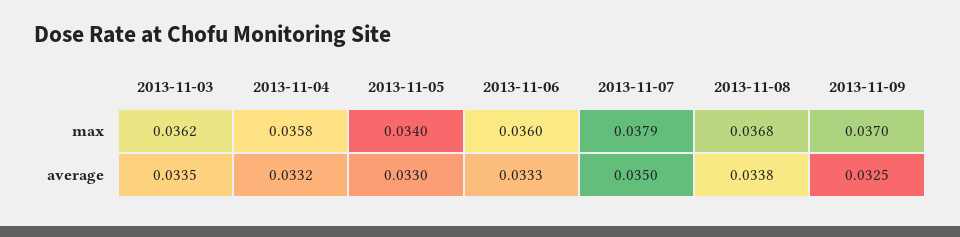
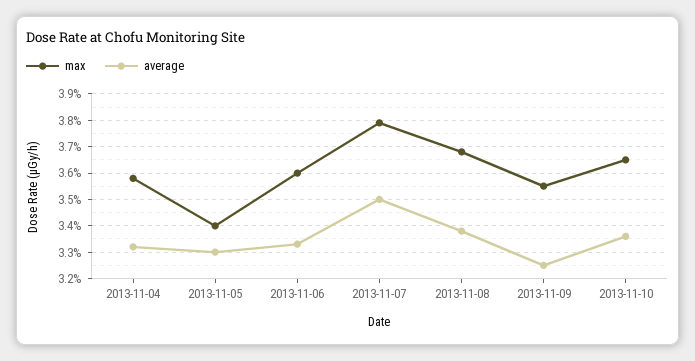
max, 2013-11-03: 0.0362 -> none
max, 2013-11-09: 0.037 -> 0.0355
average, 2013-11-03: 0.0335 -> none
max, 2013-11-10: none -> 0.0365
average, 2013-11-10: none -> 0.0335

